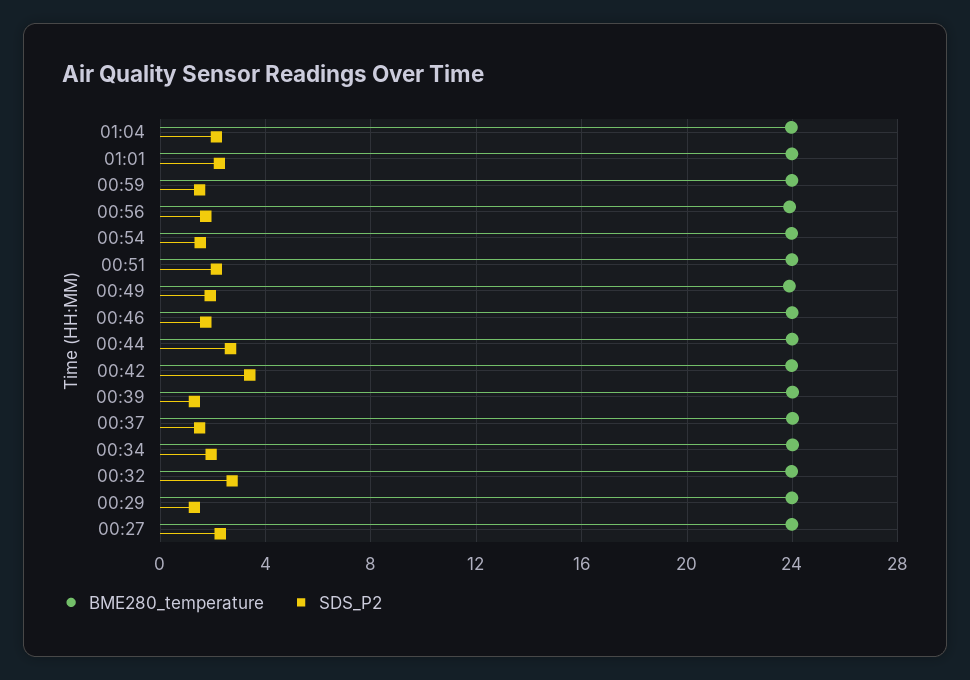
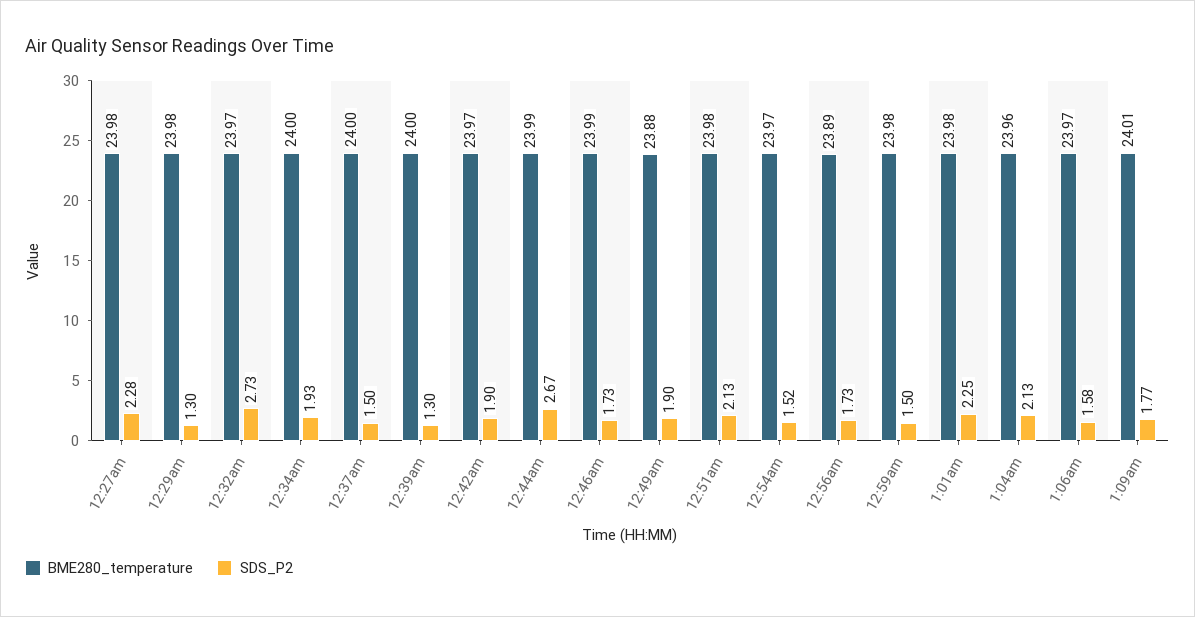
SDS_P2, 00:42: 3.5 -> 1.9
BME280_temperature, 1:06am: none -> 23.97
SDS_P2, 1:06am: none -> 1.58
BME280_temperature, 1:09am: none -> 24.01
SDS_P2, 1:09am: none -> 1.77

